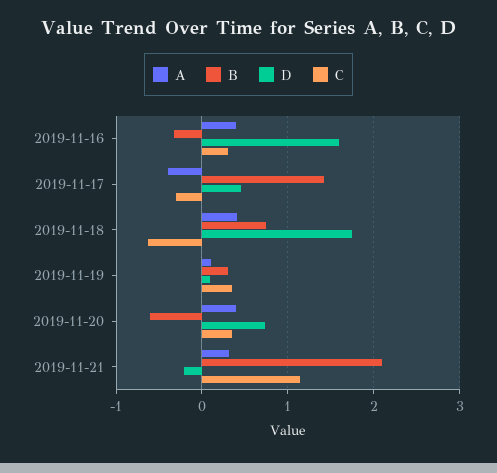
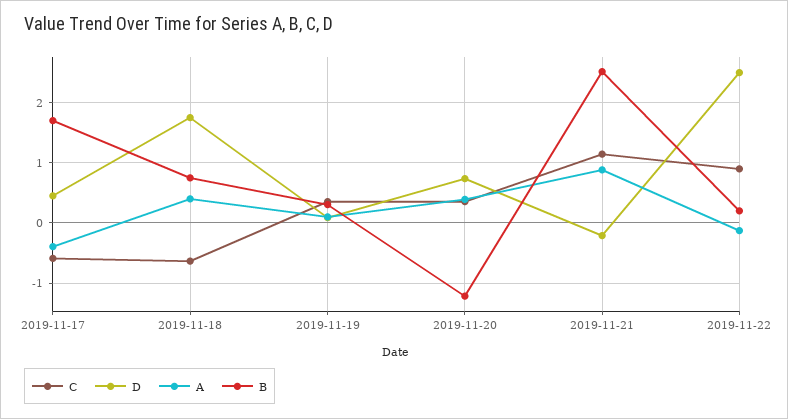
A, 2019-11-16: 0.4 -> none
B, 2019-11-16: -0.3 -> none
D, 2019-11-16: 1.6 -> none
C, 2019-11-16: 0.3 -> none
B, 2019-11-17: 1.4 -> 1.7
C, 2019-11-17: -0.3 -> -0.6
B, 2019-11-20: -0.6 -> -1.2
A, 2019-11-21: 0.3 -> 0.9
B, 2019-11-21: 2.1 -> 2.5
C, 2019-11-22: none -> 0.9
D, 2019-11-22: none -> 2.5
A, 2019-11-22: none -> -0.1
B, 2019-11-22: none -> 0.2

